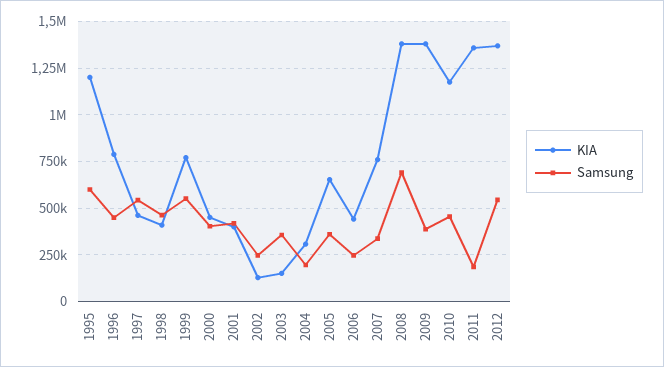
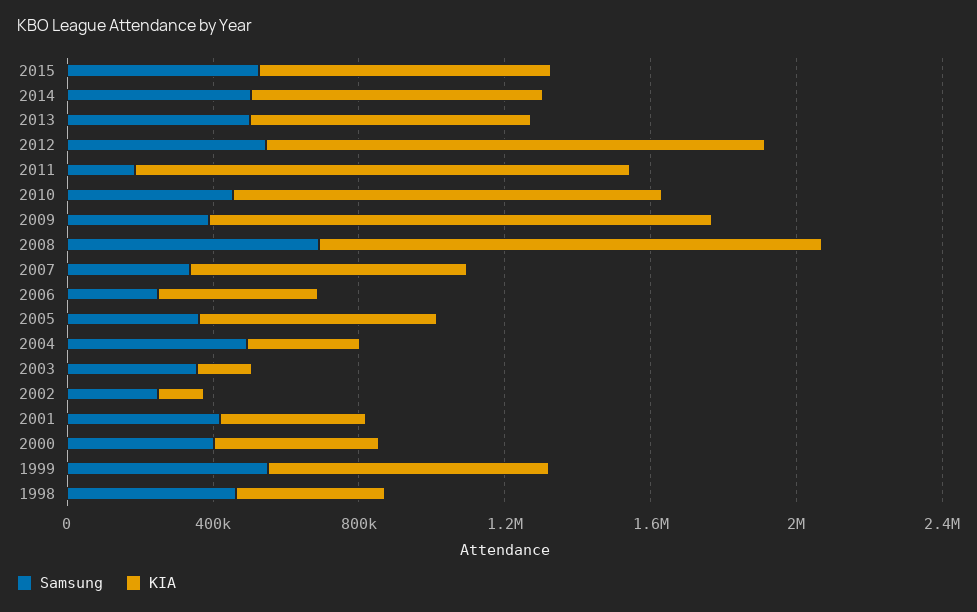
KIA, 1995: 1200000 -> none
Samsung, 1995: 600000 -> none
KIA, 1996: 800000 -> none
Samsung, 1996: 450000 -> none
KIA, 1997: 450000 -> none
Samsung, 1997: 550000 -> none
Samsung, 2004: 200000 -> 500000
Samsung, 2015: none -> 500000
KIA, 2015: none -> 800000
Samsung, 2014: none -> 500000
KIA, 2014: none -> 800000
Samsung, 2013: none -> 500000
KIA, 2013: none -> 800000

